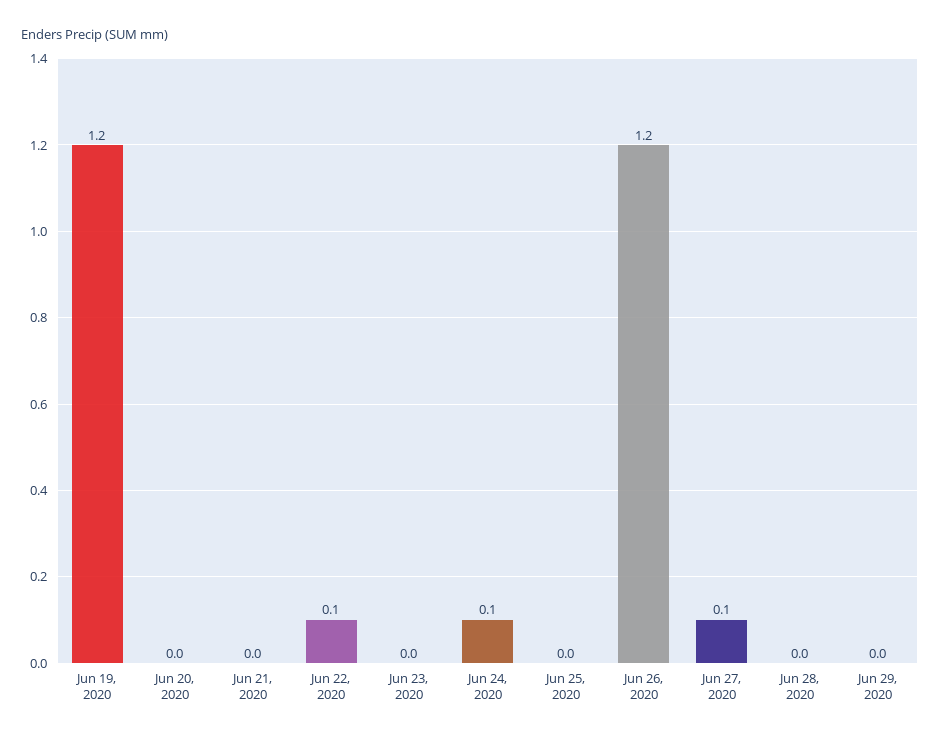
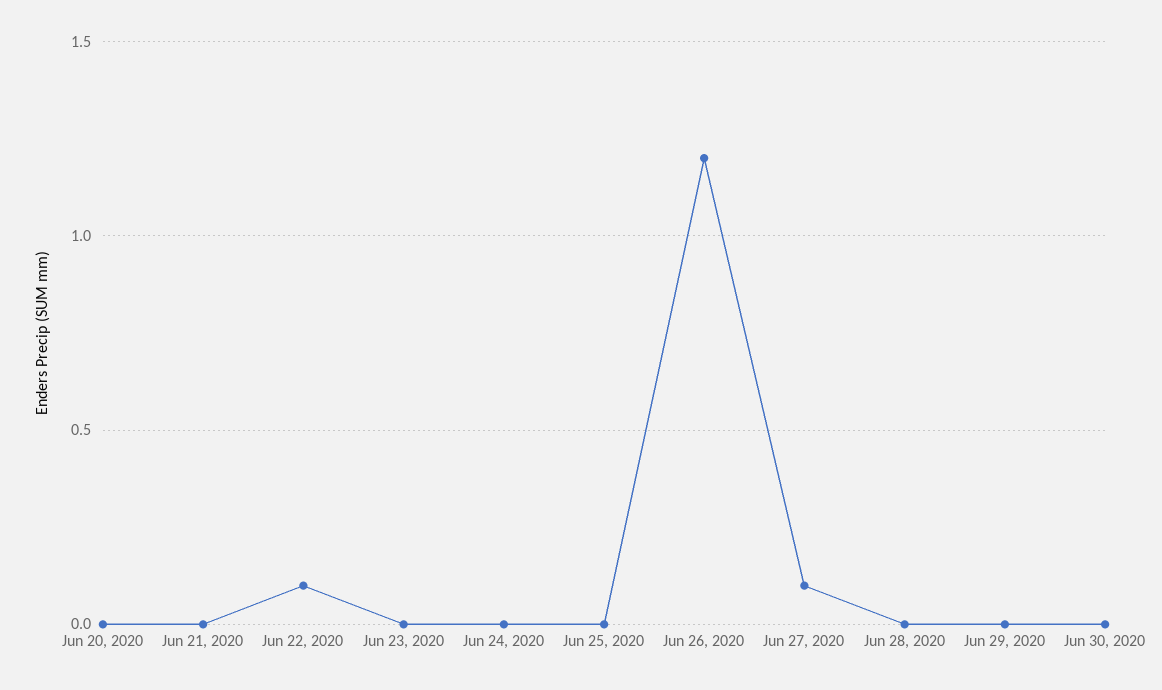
Jun 19, 2020: 1.2 -> none
Jun 24, 2020: 0.1 -> 0
Jun 30, 2020: none -> 0

